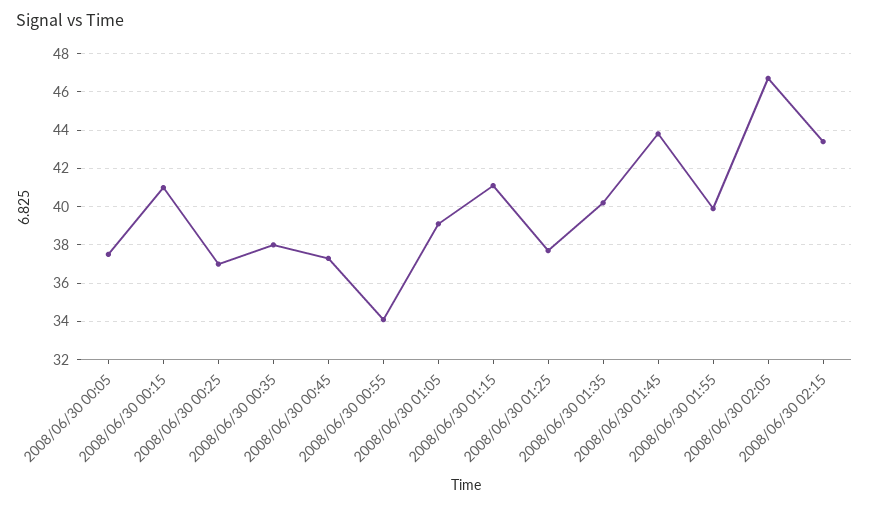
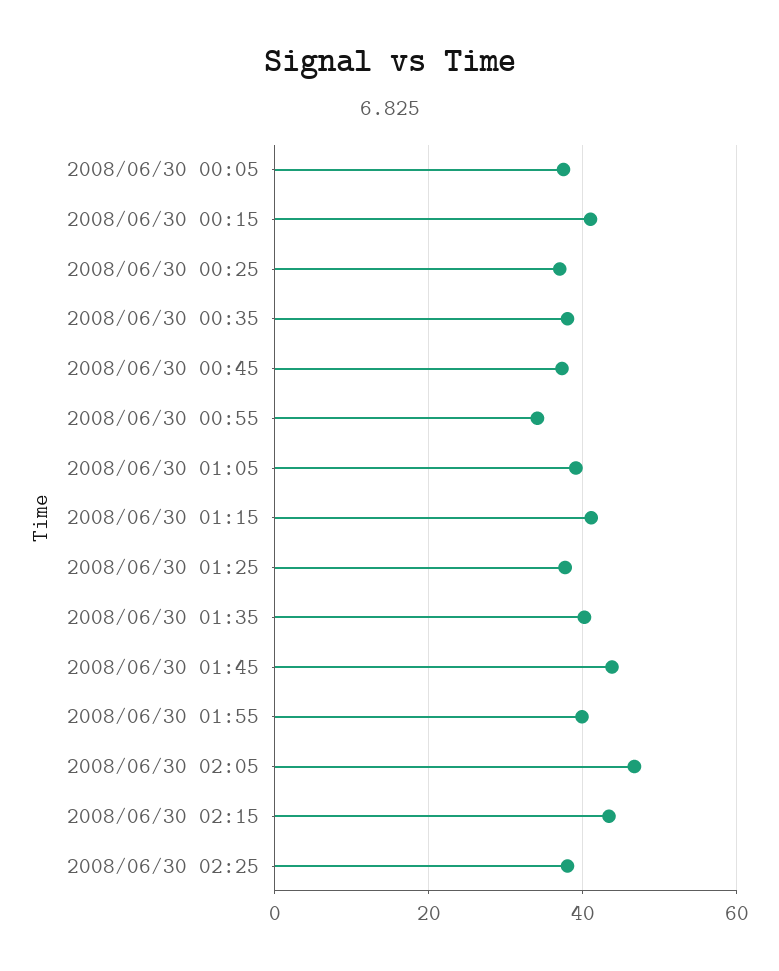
2008/06/30 02:25: none -> 38

